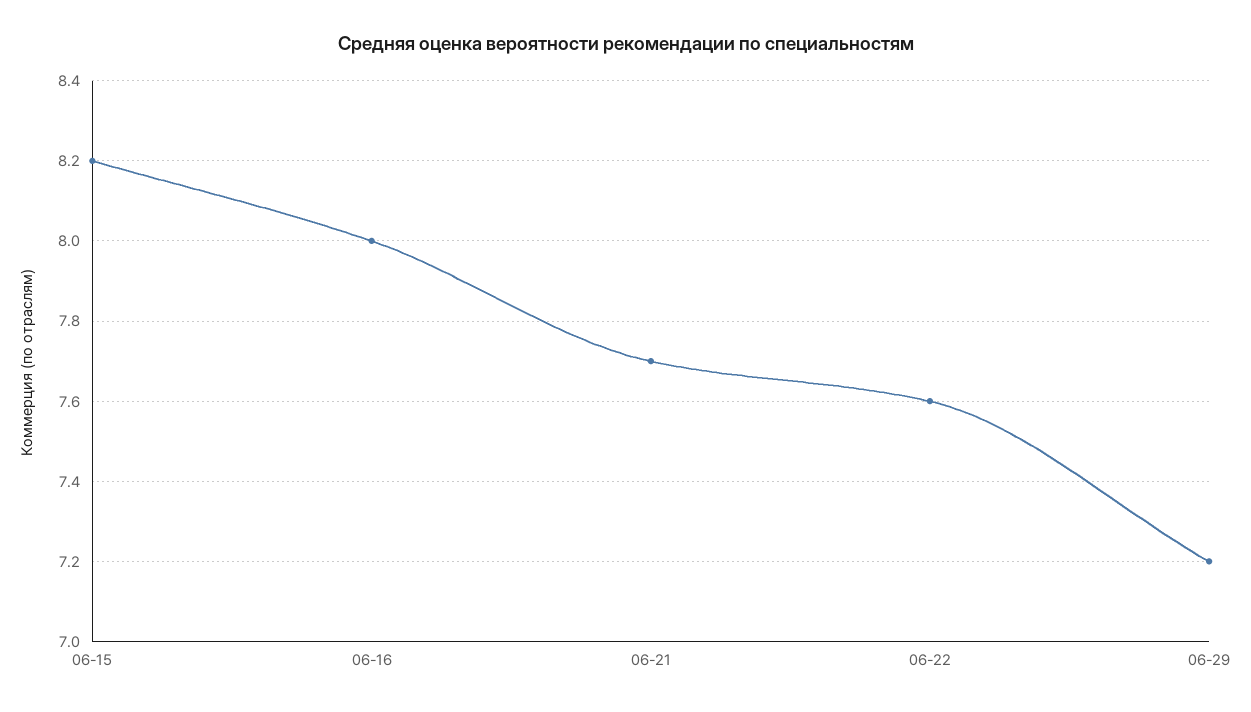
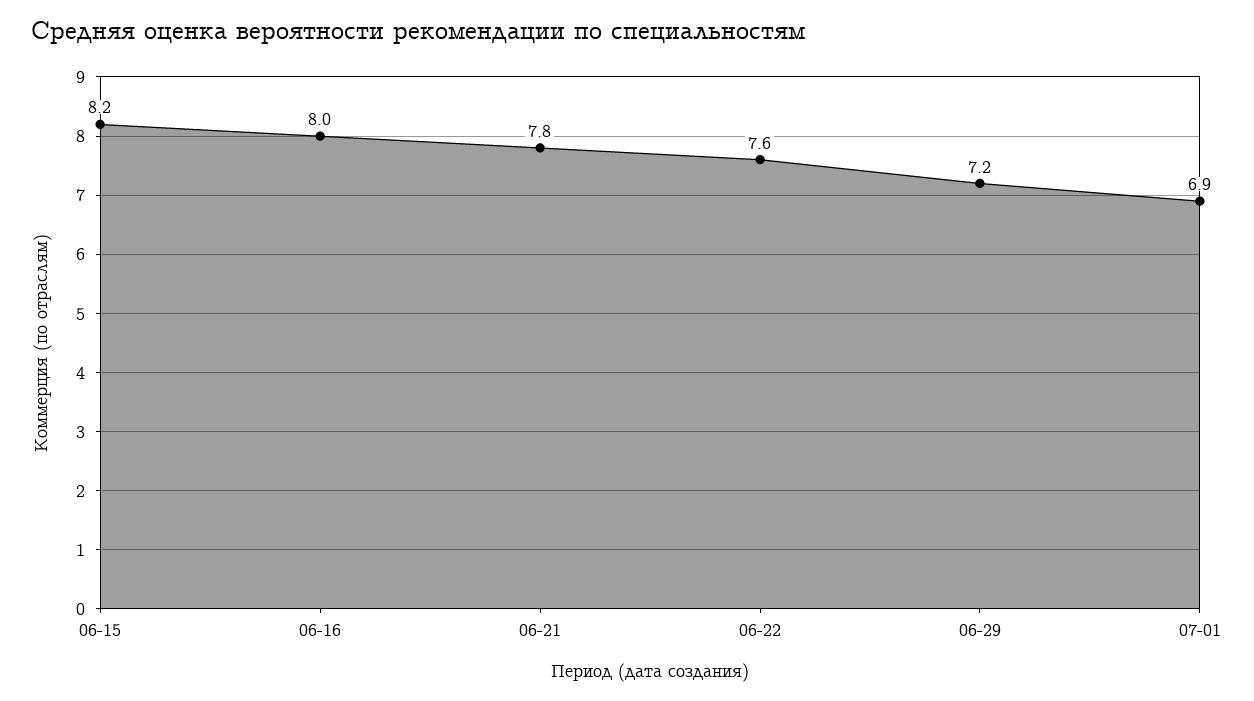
06-21: 7.7 -> 7.8
07-01: none -> 6.9

